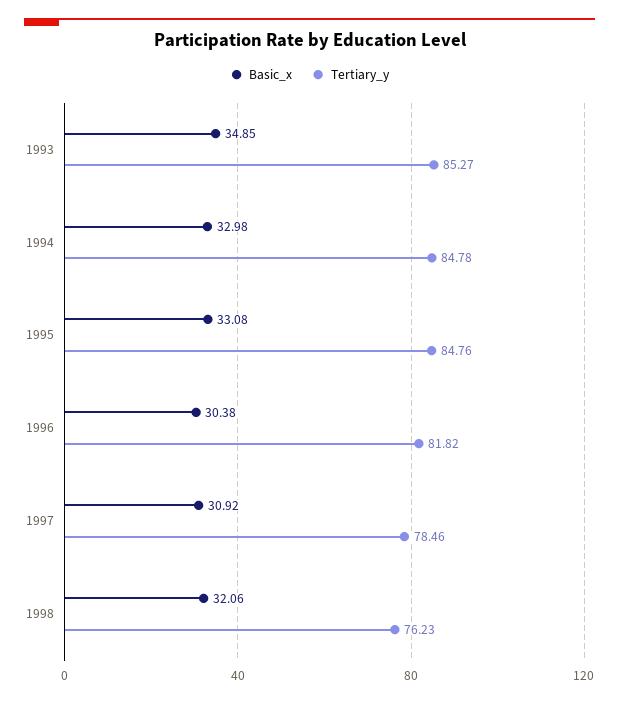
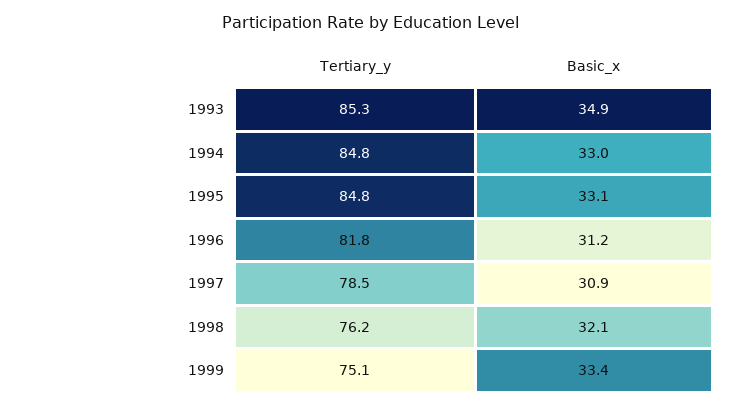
Basic_x, 1996: 30.38 -> 31.2
Tertiary_y, 1999: none -> 75.1
Basic_x, 1999: none -> 33.4

